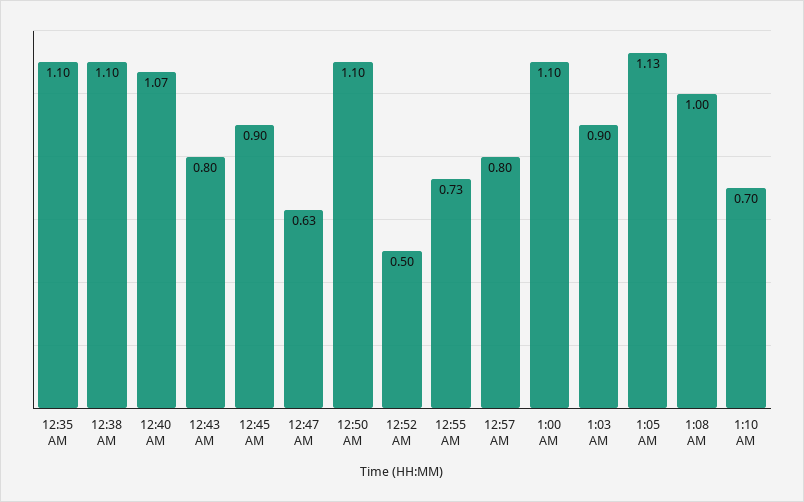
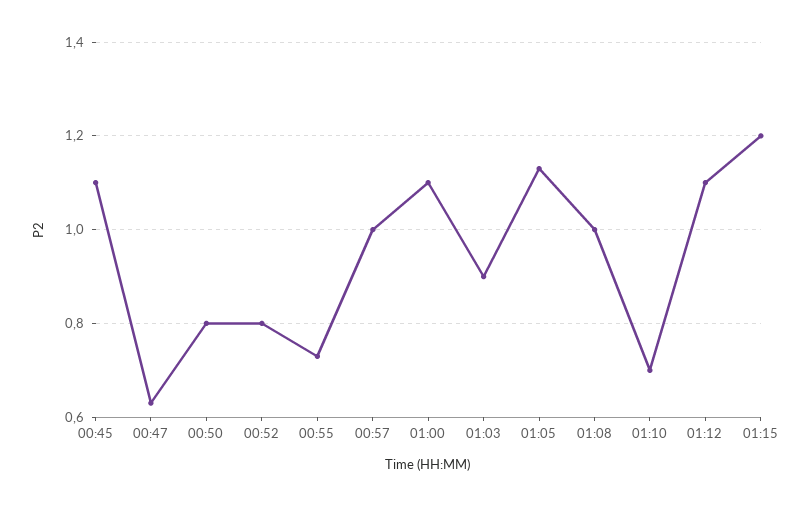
12:35 AM: 1.1 -> none
12:38 AM: 1.1 -> none
12:40 AM: 1.07 -> none
12:43 AM: 0.8 -> none
12:45 AM: 0.9 -> 1.1
12:50 AM: 1.1 -> 0.8
12:52 AM: 0.5 -> 0.8
12:57 AM: 0.8 -> 1
01:12: none -> 1.1
01:15: none -> 1.2

